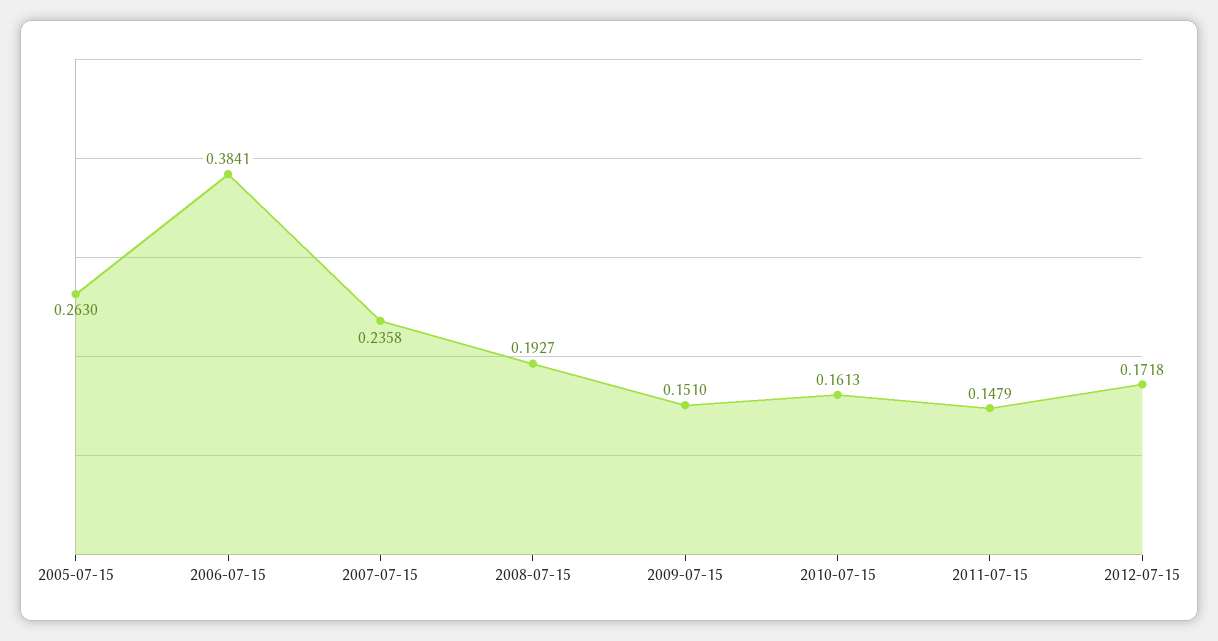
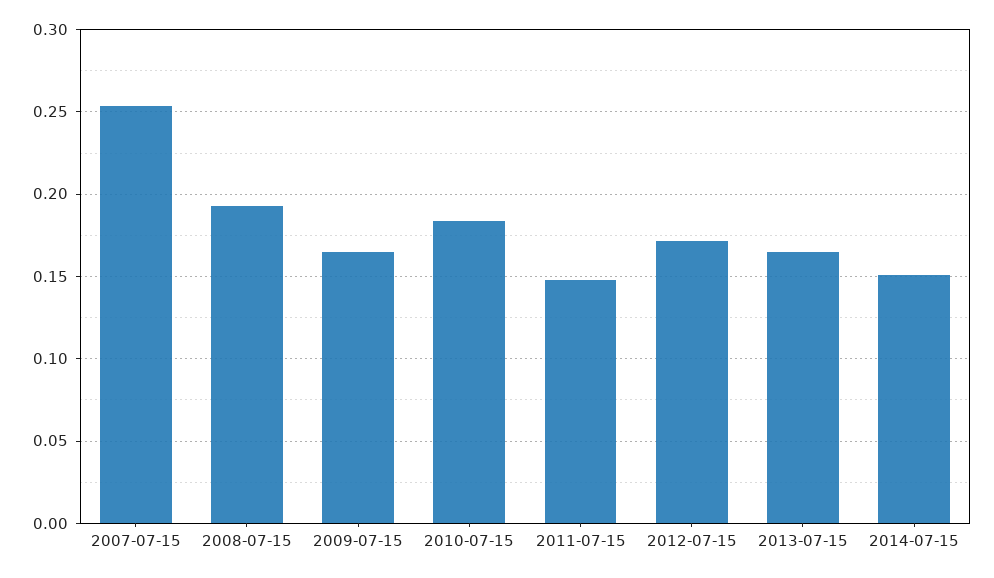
2005-07-15: 0.263 -> none
2006-07-15: 0.3841 -> none
2007-07-15: 0.2358 -> 0.255
2009-07-15: 0.151 -> 0.165
2010-07-15: 0.1613 -> 0.185
2013-07-15: none -> 0.165
2014-07-15: none -> 0.15

